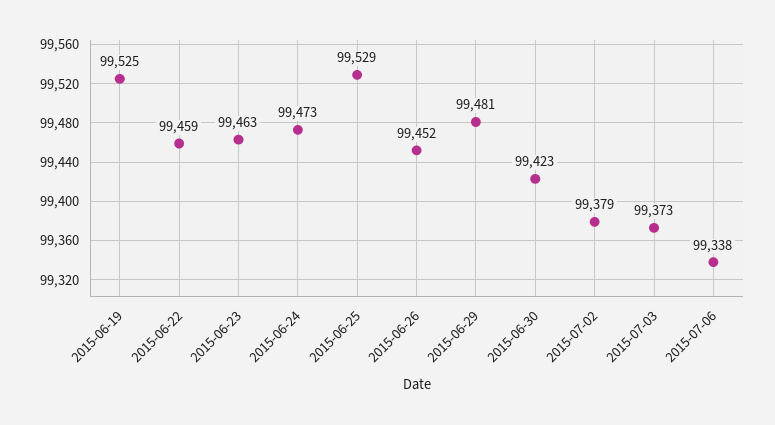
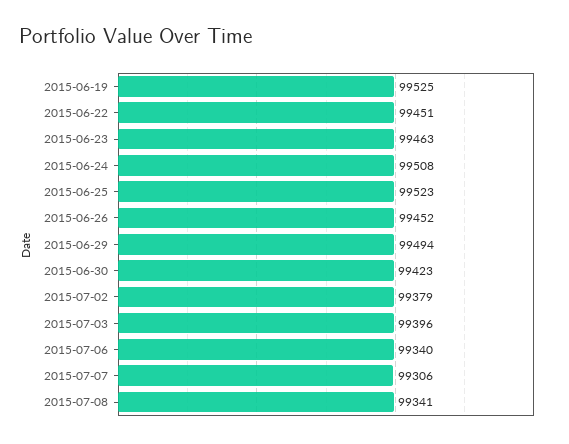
2015-06-22: 99459 -> 99451
2015-06-24: 99473 -> 99508
2015-06-25: 99529 -> 99523
2015-06-29: 99481 -> 99494
2015-07-03: 99373 -> 99396
2015-07-06: 99338 -> 99340
2015-07-07: none -> 99306
2015-07-08: none -> 99341

